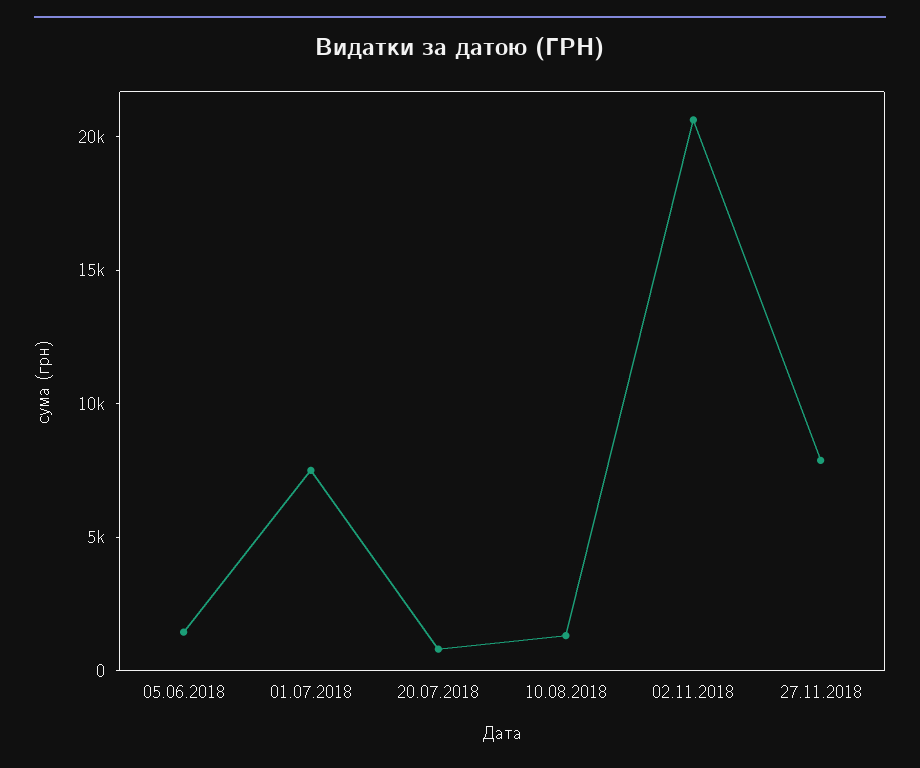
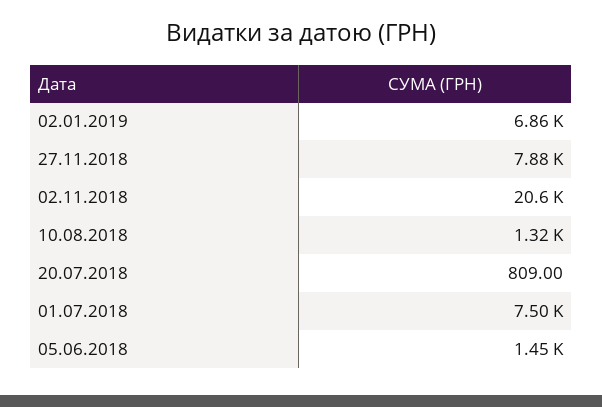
02.01.2019: none -> 6860

